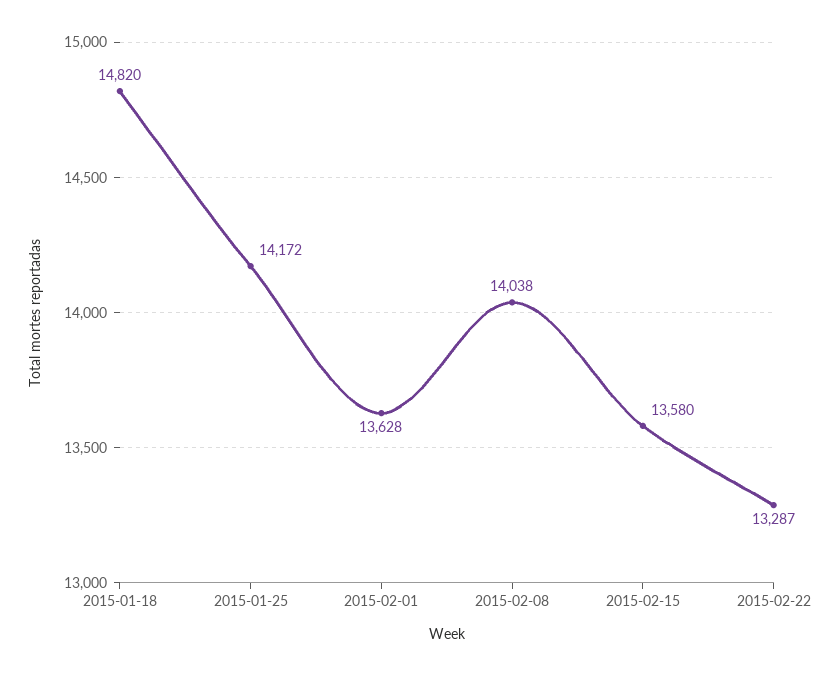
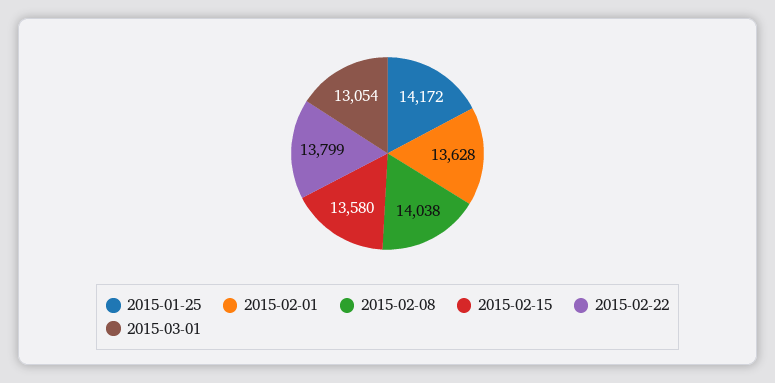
2015-01-18: 14820 -> none
2015-02-22: 13287 -> 13799
2015-03-01: none -> 13054

